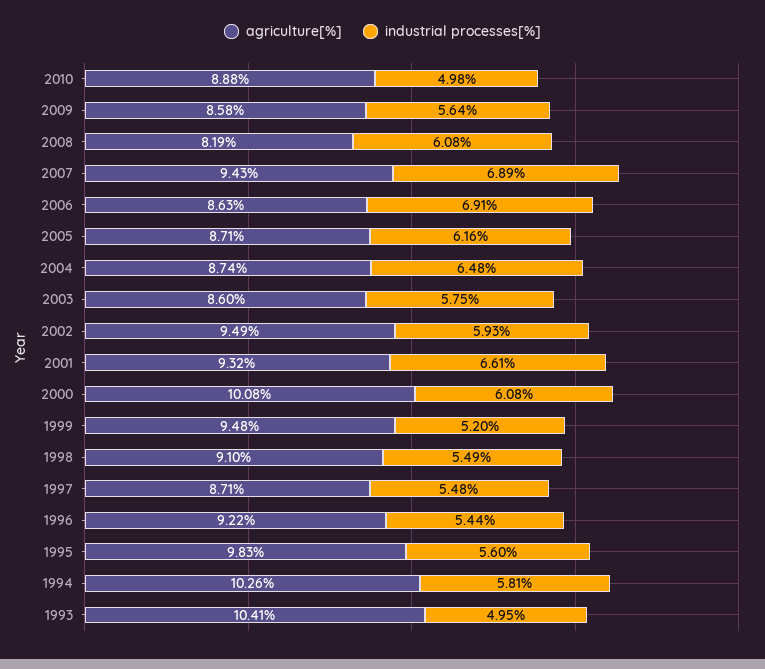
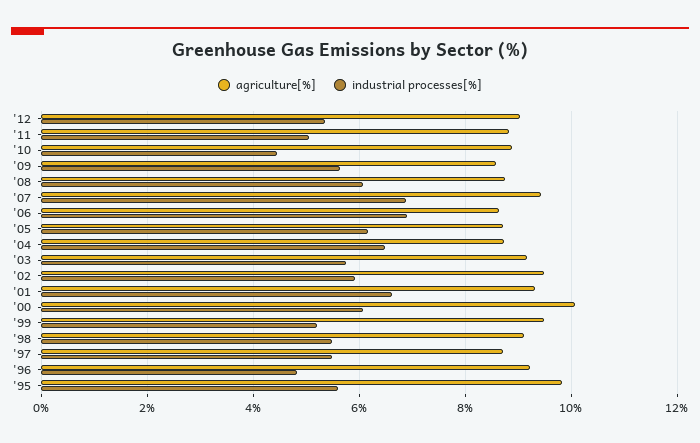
industrial processes[%], 2010: 4.98 -> 4.4
agriculture[%], 2008: 8.19 -> 8.8
agriculture[%], 2003: 8.6 -> 9.2
industrial processes[%], 1996: 5.44 -> 4.8
agriculture[%], 1994: 10.26 -> none
industrial processes[%], 1994: 5.81 -> none
agriculture[%], 1993: 10.41 -> none
industrial processes[%], 1993: 4.95 -> none
agriculture[%], '12: none -> 9
industrial processes[%], '12: none -> 5.4
agriculture[%], '11: none -> 8.8
industrial processes[%], '11: none -> 5

